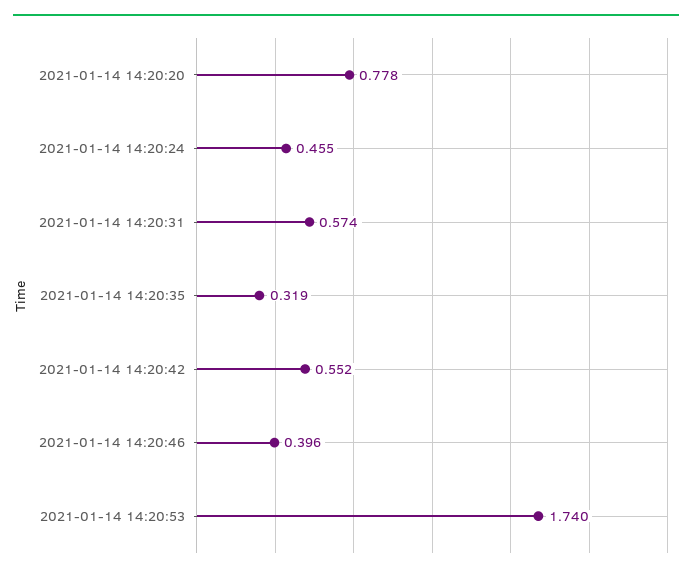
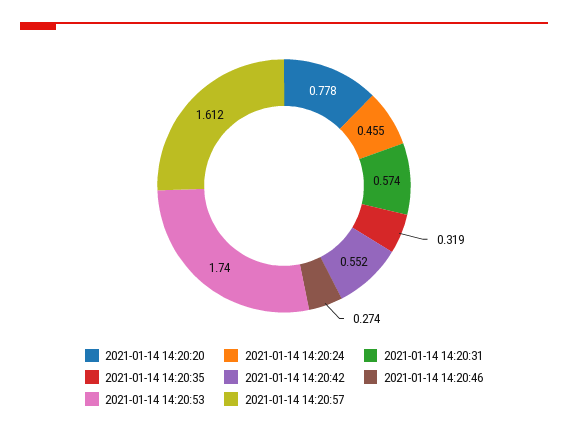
2021-01-14 14:20:46: 0.396 -> 0.274
2021-01-14 14:20:57: none -> 1.612

